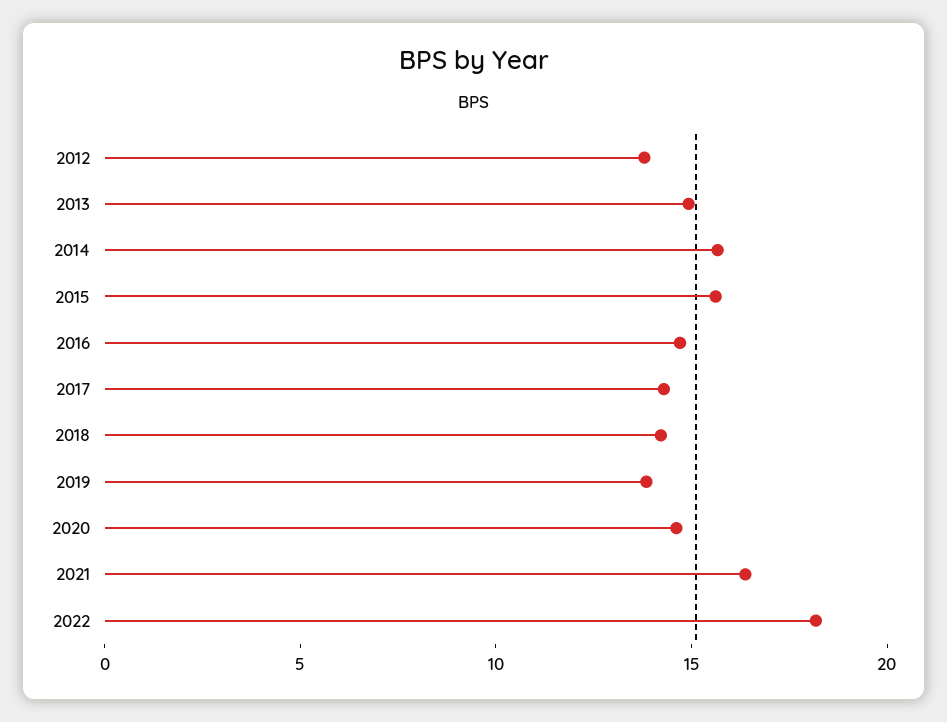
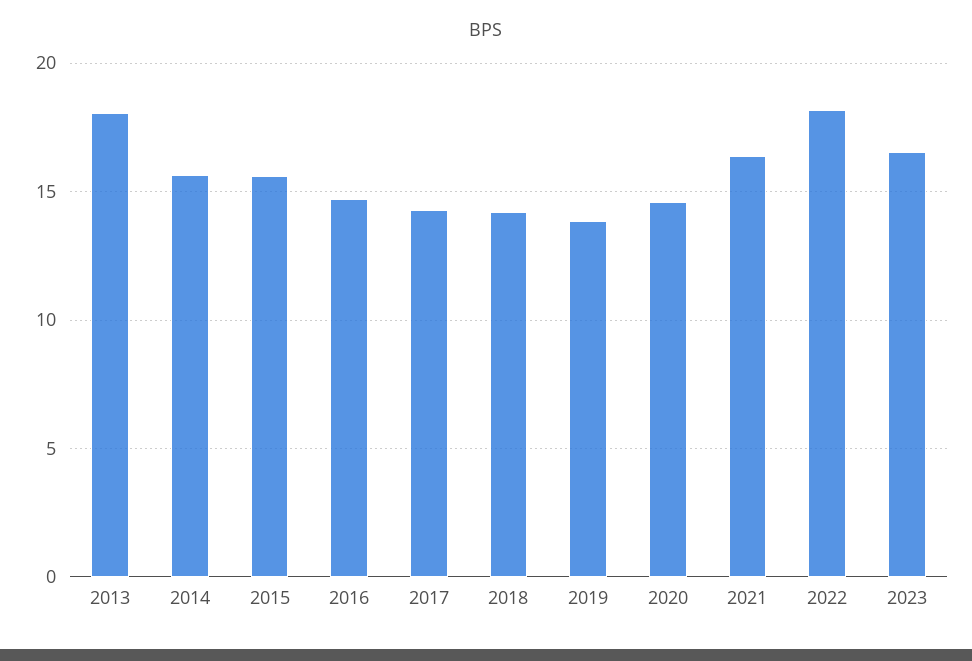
2012: 14 -> none
2013: 15 -> 18
2023: none -> 16.5

